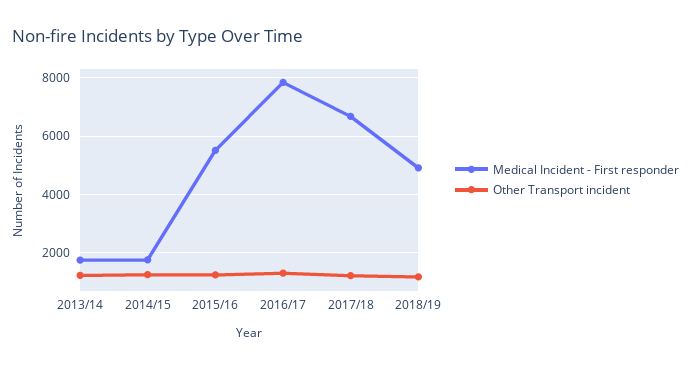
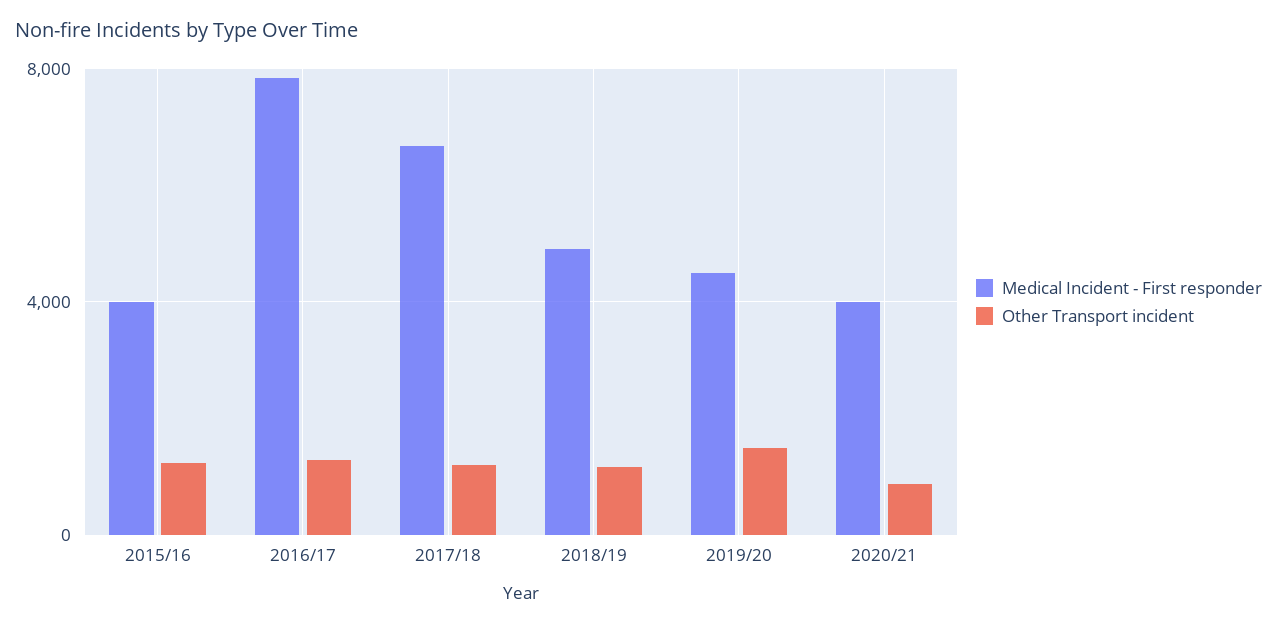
Medical Incident - First responder, 2013/14: 1750 -> none
Other Transport incident, 2013/14: 1250 -> none
Medical Incident - First responder, 2014/15: 1750 -> none
Other Transport incident, 2014/15: 1250 -> none
Medical Incident - First responder, 2015/16: 5500 -> 4000
Medical Incident - First responder, 2019/20: none -> 4500
Other Transport incident, 2019/20: none -> 1500
Medical Incident - First responder, 2020/21: none -> 4000
Other Transport incident, 2020/21: none -> 1000

